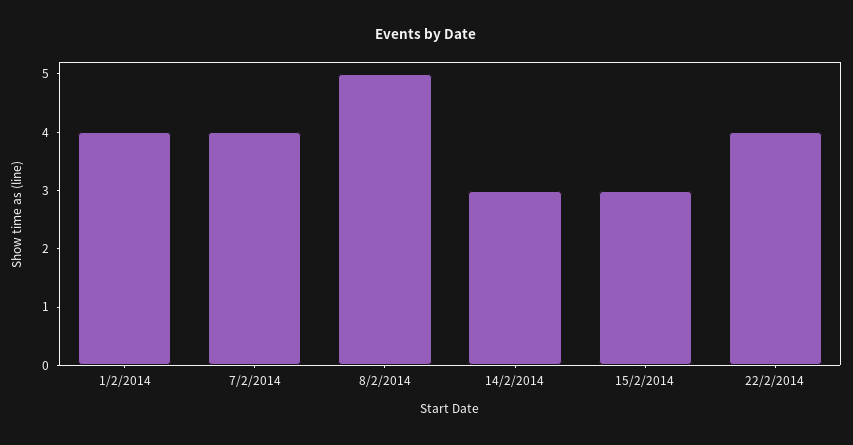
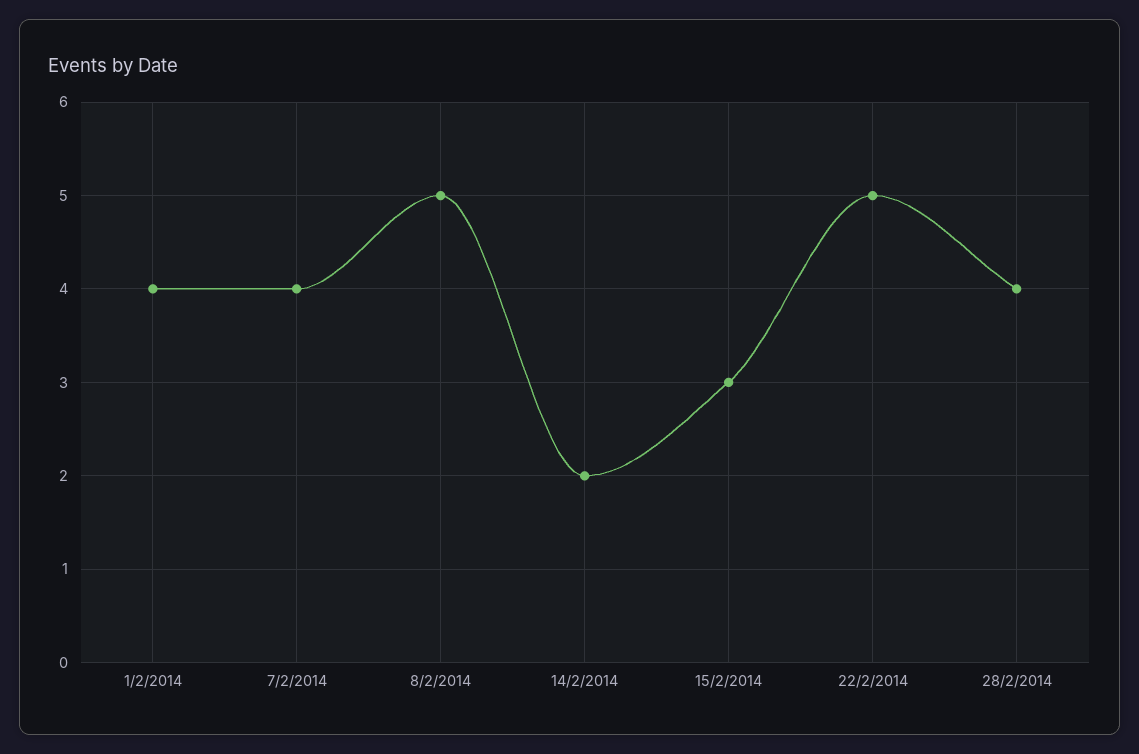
14/2/2014: 3 -> 2
22/2/2014: 4 -> 5
28/2/2014: none -> 4

